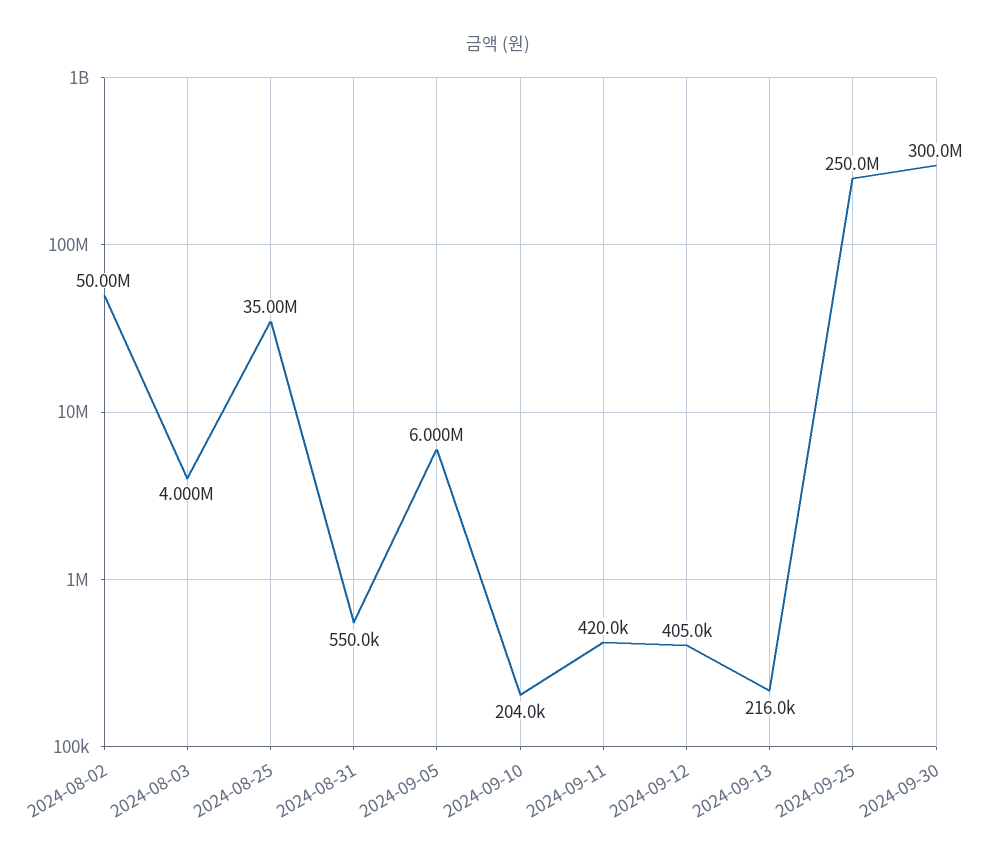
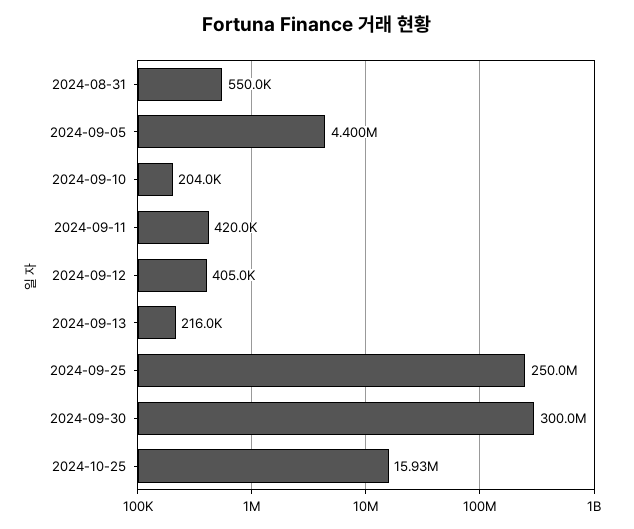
2024-08-02: 50000000 -> none
2024-08-03: 4000000 -> none
2024-08-25: 35000000 -> none
2024-09-05: 6000000 -> 4400000
2024-10-25: none -> 15930000

